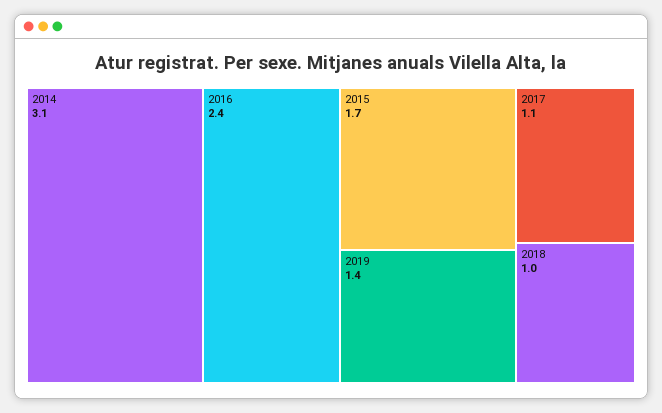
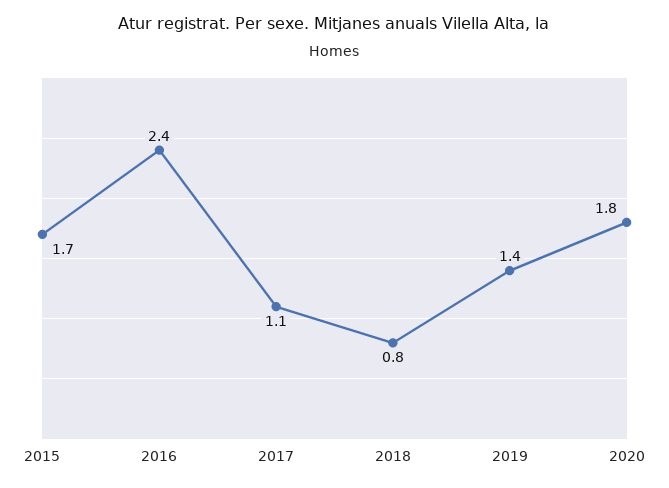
2014: 3.1 -> none
2018: 1 -> 0.8
2020: none -> 1.8

